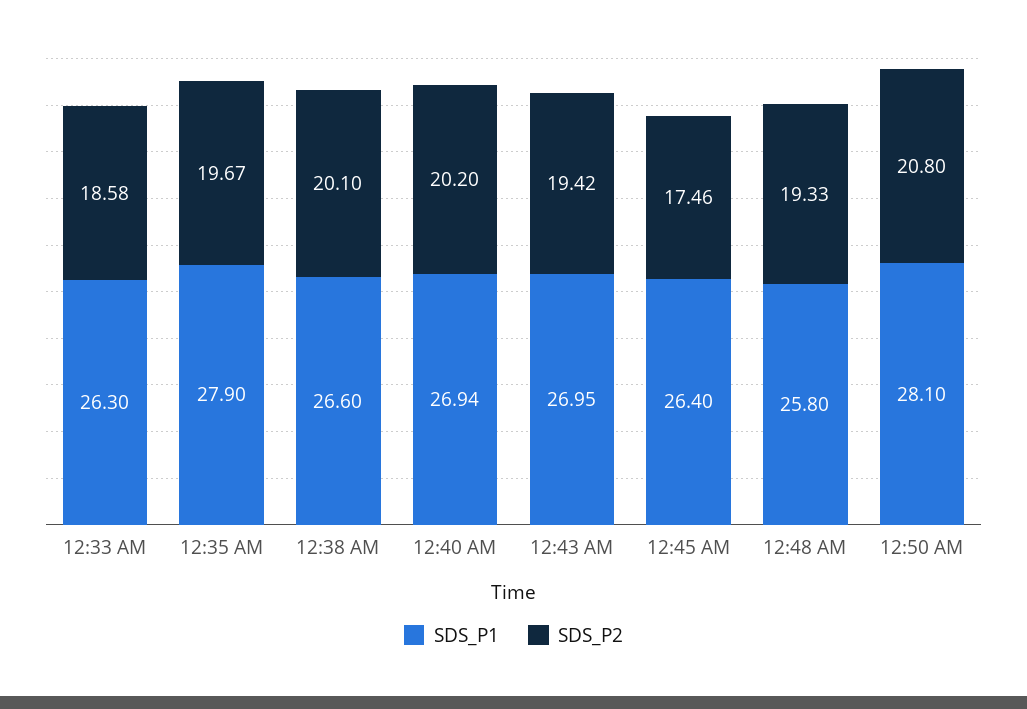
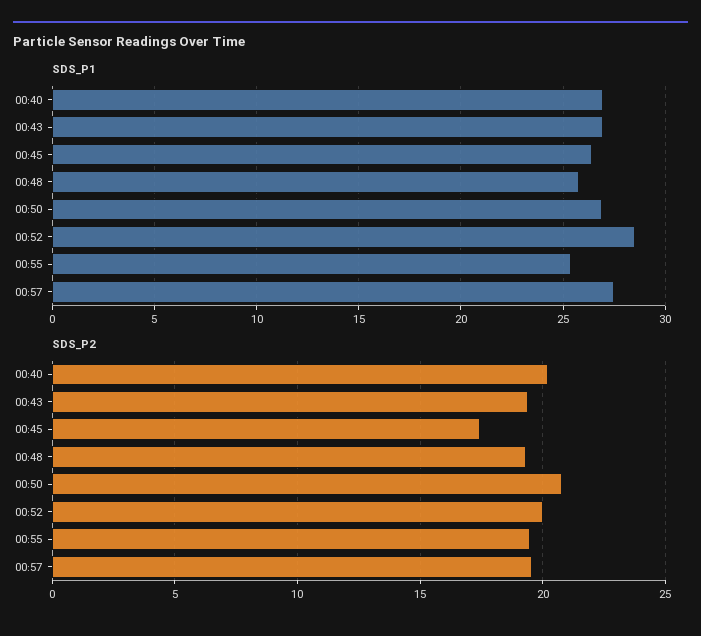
SDS_P1, 12:33 AM: 26.3 -> none
SDS_P2, 12:33 AM: 18.58 -> none
SDS_P1, 12:35 AM: 27.9 -> none
SDS_P2, 12:35 AM: 19.67 -> none
SDS_P1, 12:38 AM: 26.6 -> none
SDS_P2, 12:38 AM: 20.1 -> none
SDS_P1, 12:50 AM: 28.1 -> 27
SDS_P1, 00:52: none -> 28.5
SDS_P1, 00:55: none -> 25.5
SDS_P1, 00:57: none -> 27.5
SDS_P2, 00:52: none -> 20
SDS_P2, 00:55: none -> 19.5
SDS_P2, 00:57: none -> 19.5

